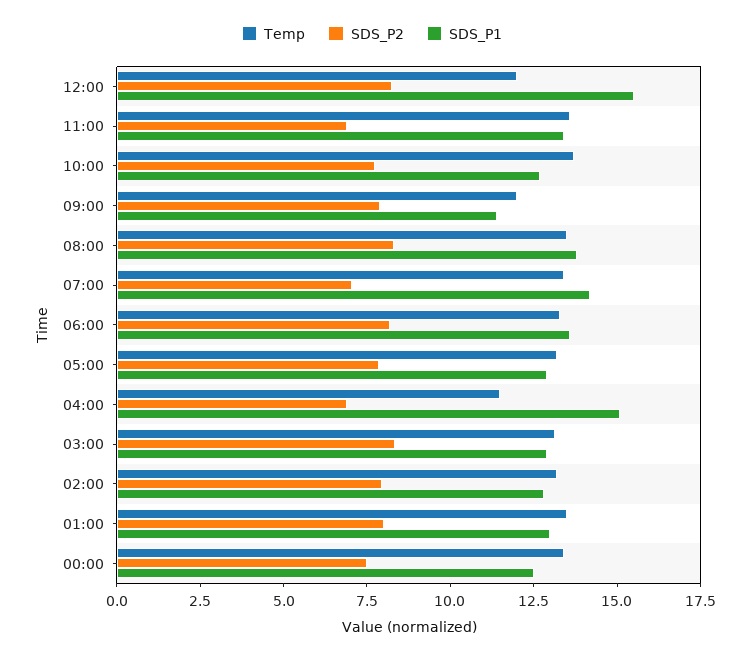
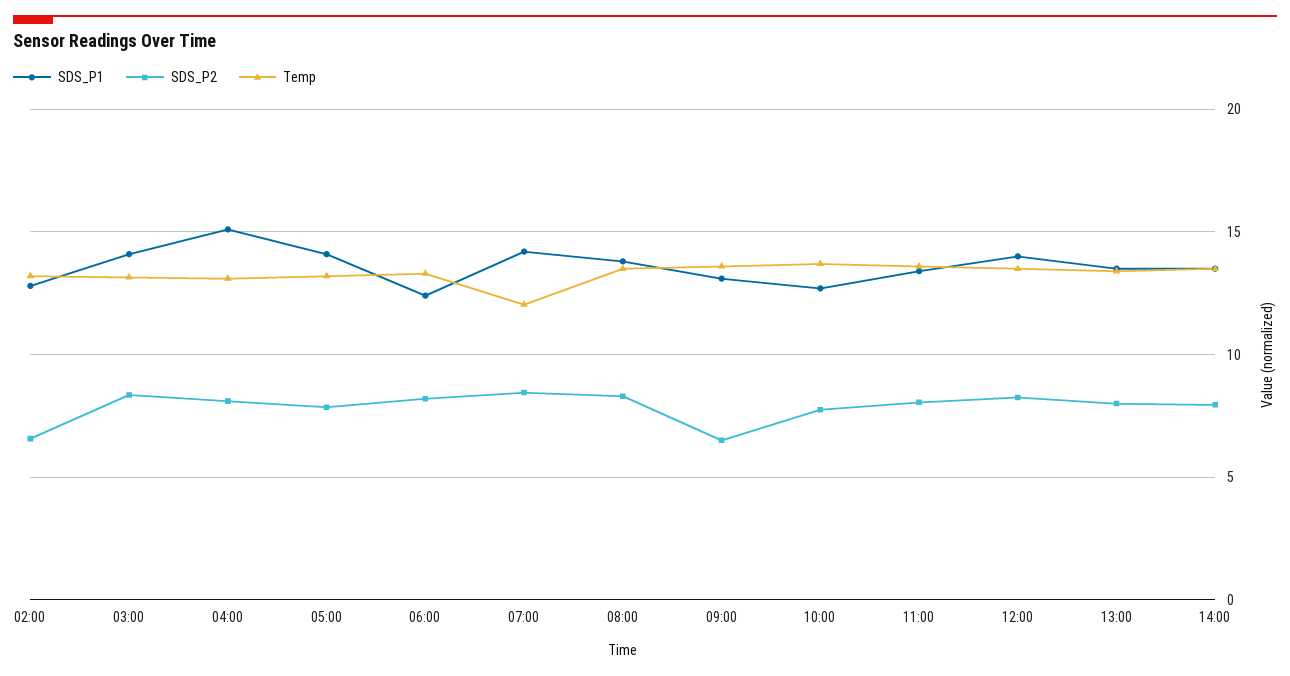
Temp, 12:00: 12 -> 13.5
SDS_P1, 12:00: 15.5 -> 14
SDS_P2, 11:00: 7 -> 8
Temp, 09:00: 12 -> 13.5
SDS_P2, 09:00: 8 -> 6.5
SDS_P1, 09:00: 11.5 -> 13
Temp, 07:00: 13.5 -> 12
SDS_P2, 07:00: 7 -> 8.5
SDS_P1, 06:00: 13.5 -> 12.5
SDS_P1, 05:00: 13 -> 14
Temp, 04:00: 11.5 -> 13
SDS_P2, 04:00: 7 -> 8
SDS_P1, 03:00: 13 -> 14
SDS_P2, 02:00: 8 -> 6.5
Temp, 01:00: 13.5 -> none
SDS_P2, 01:00: 8 -> none
SDS_P1, 01:00: 13 -> none
Temp, 00:00: 13.5 -> none
SDS_P2, 00:00: 7.5 -> none
SDS_P1, 00:00: 12.5 -> none
SDS_P1, 13:00: none -> 13.5
SDS_P2, 13:00: none -> 8
Temp, 13:00: none -> 13.5
SDS_P1, 14:00: none -> 13.5
SDS_P2, 14:00: none -> 8
Temp, 14:00: none -> 13.5

